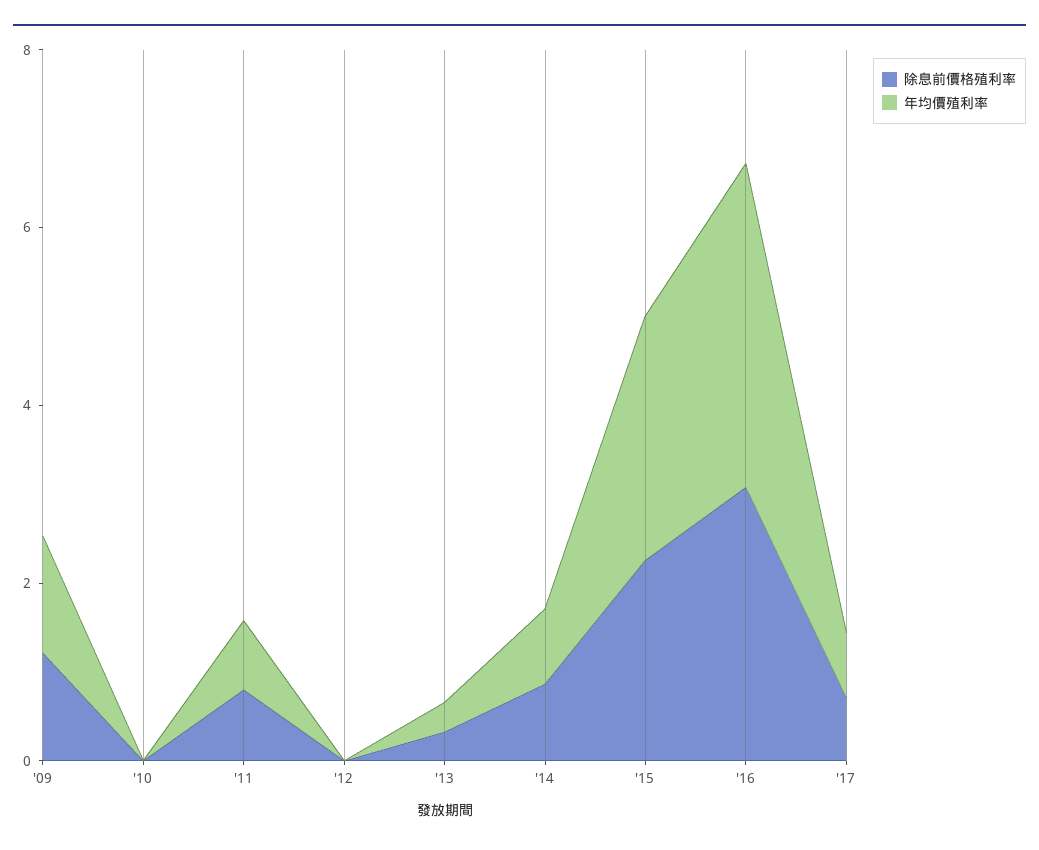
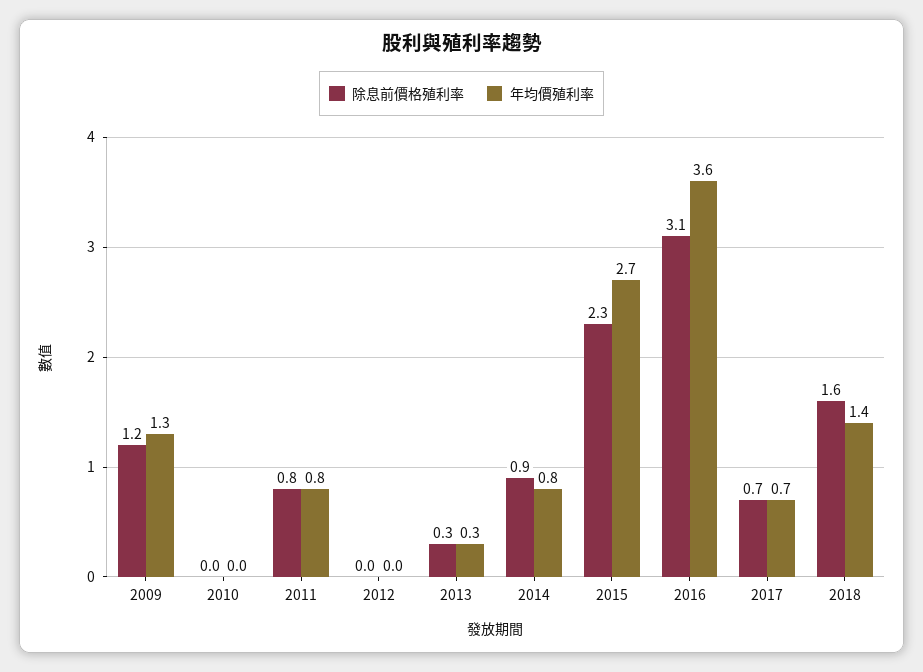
除息前價格殖利率, 2018: none -> 1.6
年均價殖利率, 2018: none -> 1.4

